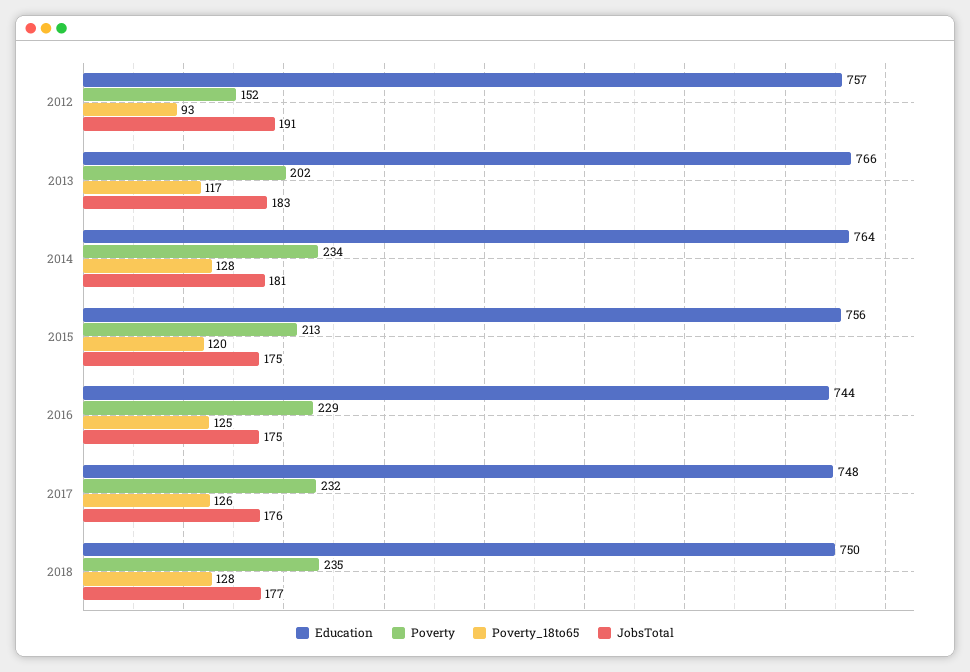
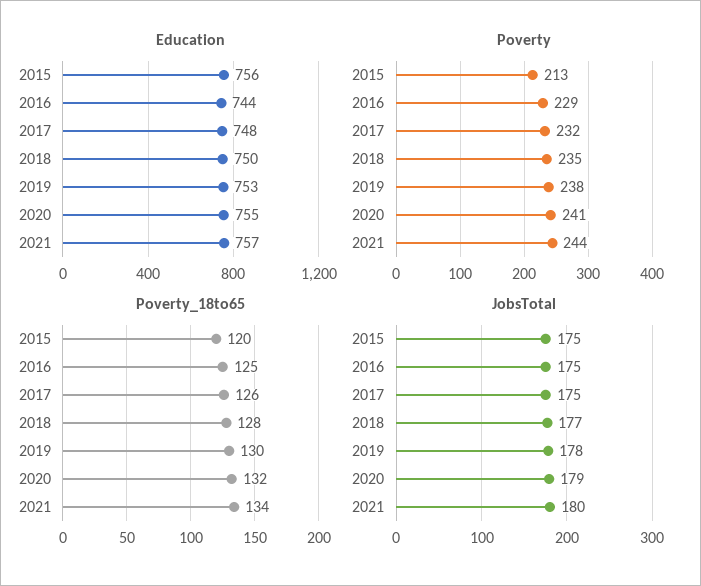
Education, 2012: 757 -> none
Poverty, 2012: 152 -> none
Poverty_18to65, 2012: 93 -> none
JobsTotal, 2012: 191 -> none
Education, 2013: 766 -> none
Poverty, 2013: 202 -> none
Poverty_18to65, 2013: 117 -> none
JobsTotal, 2013: 183 -> none
Education, 2014: 764 -> none
Poverty, 2014: 234 -> none
Poverty_18to65, 2014: 128 -> none
JobsTotal, 2014: 181 -> none
JobsTotal, 2017: 176 -> 175
Education, 2019: none -> 753
Education, 2020: none -> 755
Education, 2021: none -> 757
Poverty, 2019: none -> 238
Poverty, 2020: none -> 241
Poverty, 2021: none -> 244
Poverty_18to65, 2019: none -> 130
Poverty_18to65, 2020: none -> 132
Poverty_18to65, 2021: none -> 134
JobsTotal, 2019: none -> 178
JobsTotal, 2020: none -> 179
JobsTotal, 2021: none -> 180

